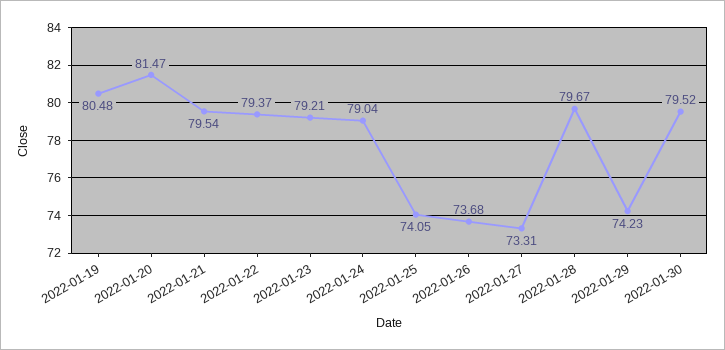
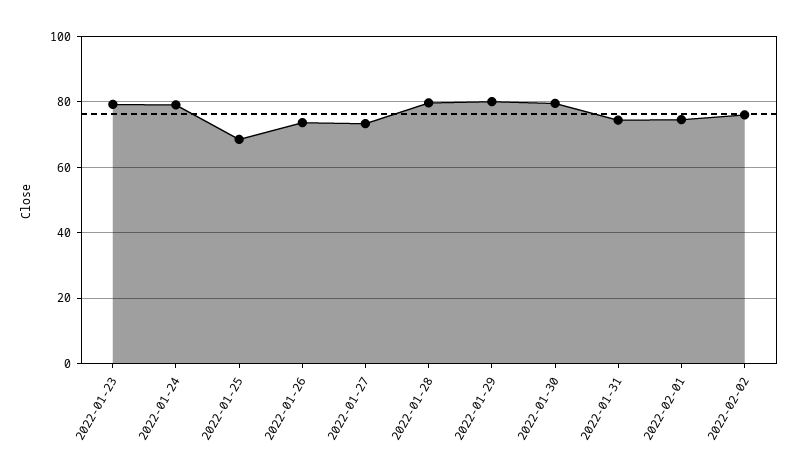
2022-01-19: 80.48 -> none
2022-01-20: 81.47 -> none
2022-01-21: 79.54 -> none
2022-01-22: 79.37 -> none
2022-01-25: 74.05 -> 68
2022-01-29: 74.23 -> 80
2022-01-31: none -> 74
2022-02-01: none -> 74
2022-02-02: none -> 76

